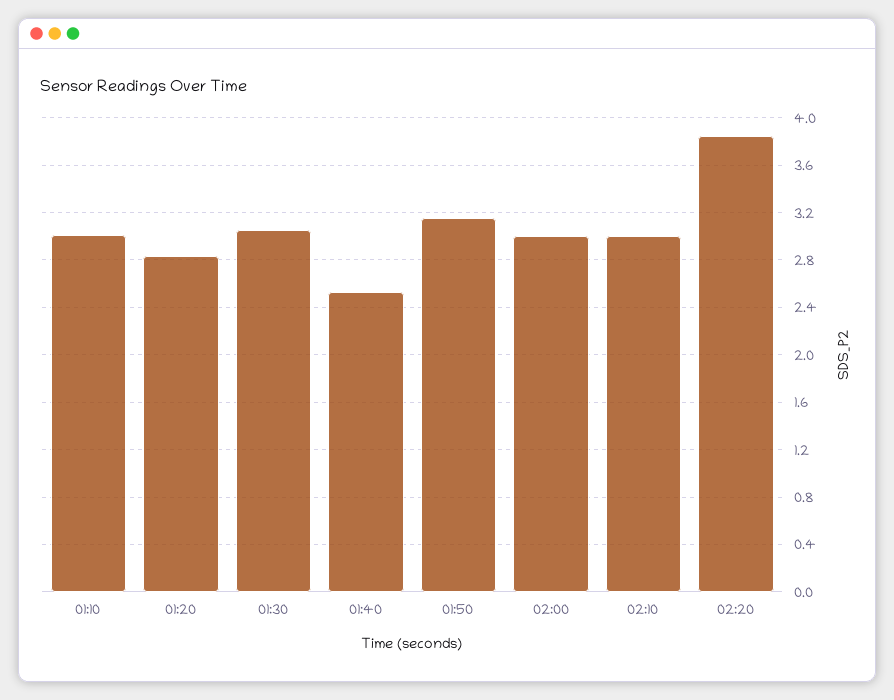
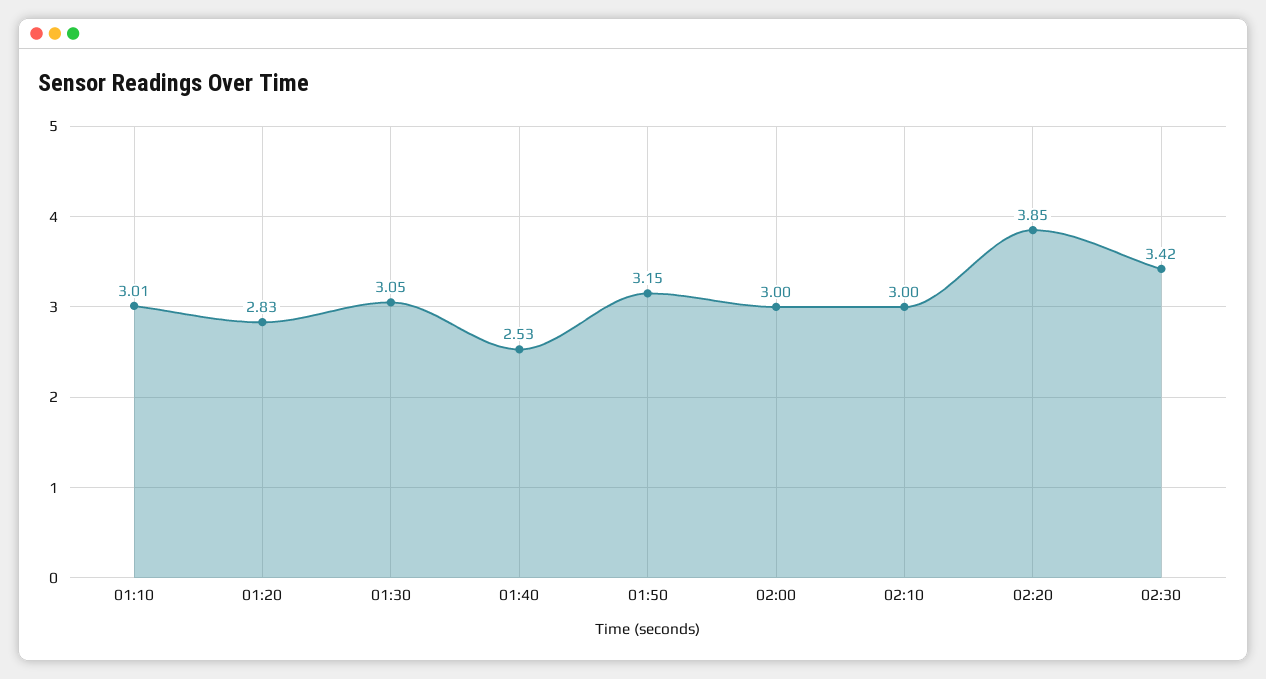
02:30: none -> 3.42

